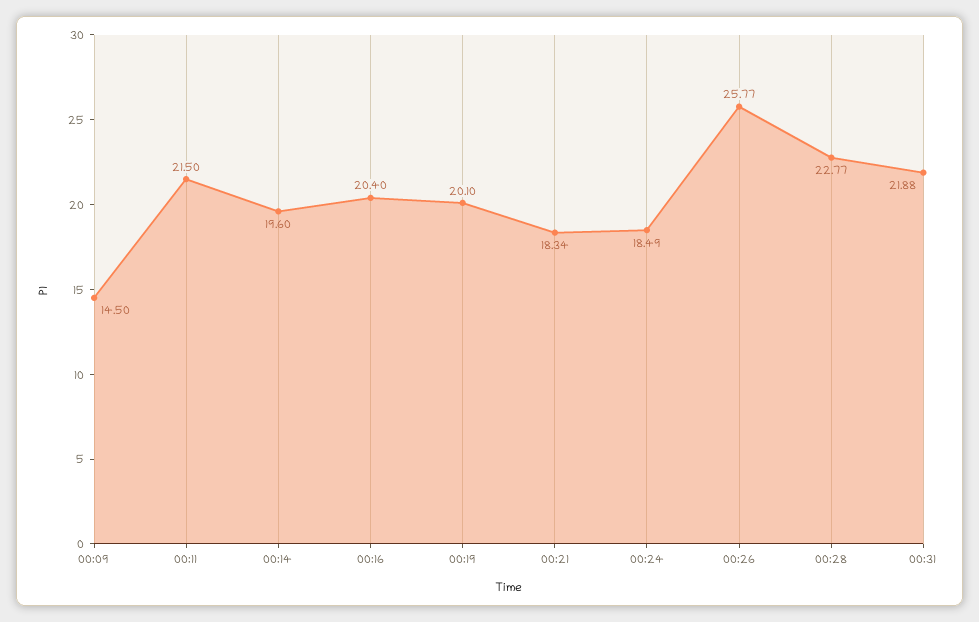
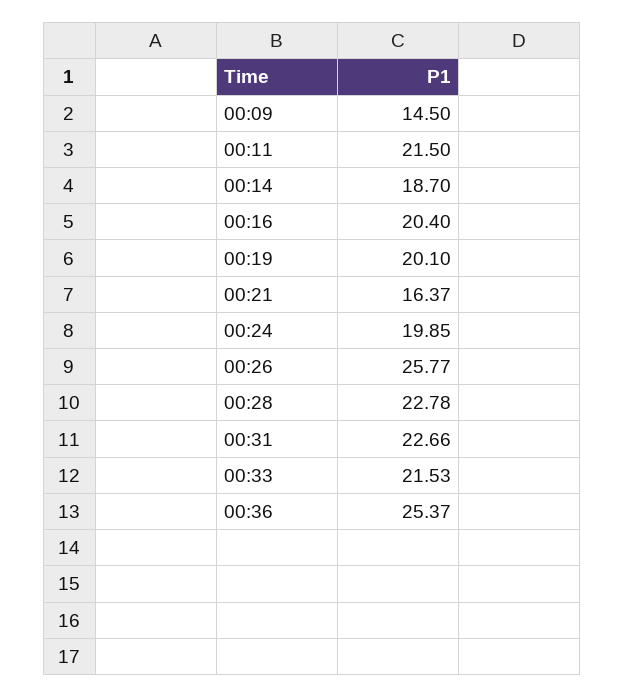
00:14: 19.6 -> 18.7
00:21: 18.34 -> 16.37
00:24: 18.49 -> 19.85
00:28: 22.77 -> 22.78
00:31: 21.88 -> 22.66
00:33: none -> 21.53
00:36: none -> 25.37

